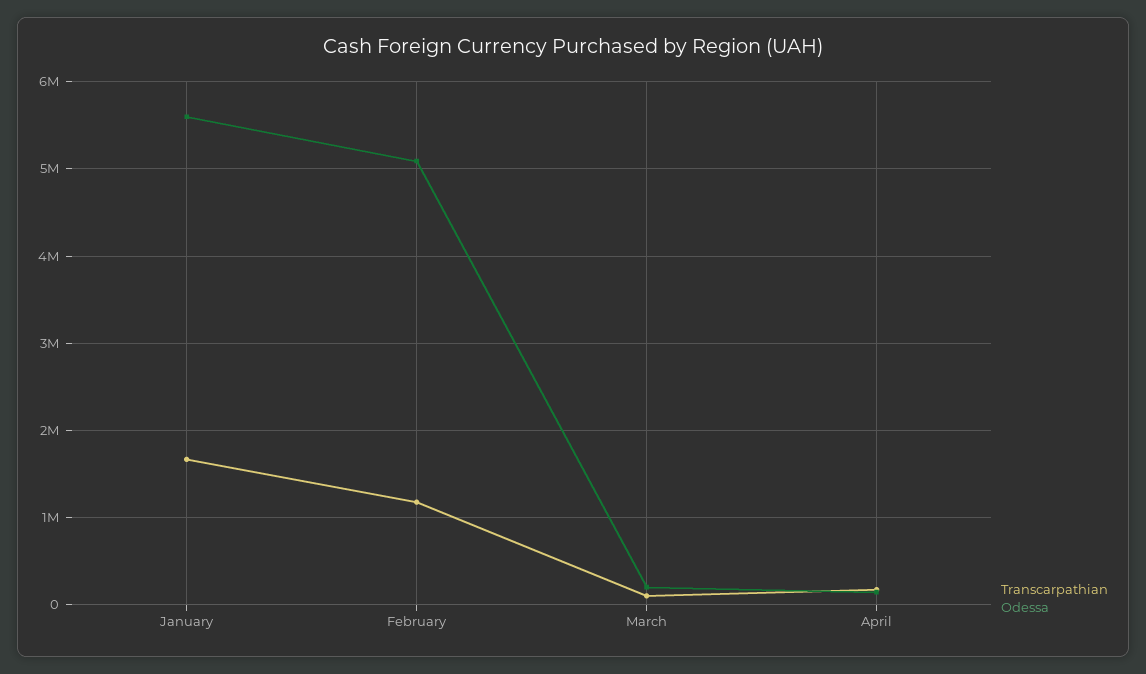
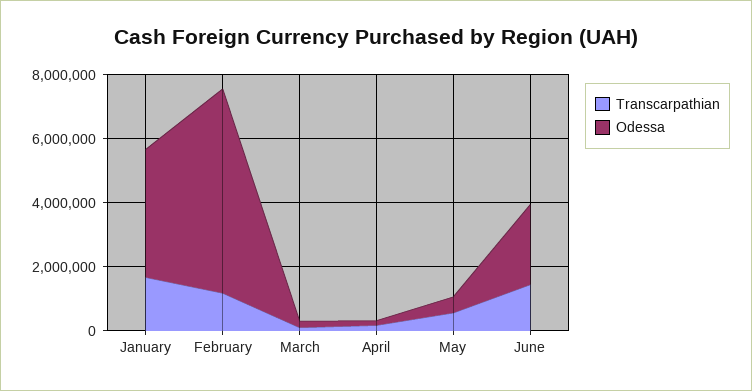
Odessa, January: 5600000 -> 4000000
Odessa, February: 5100000 -> 6500000
Transcarpathian, May: none -> 500000
Odessa, May: none -> 500000
Transcarpathian, June: none -> 1500000
Odessa, June: none -> 2500000

